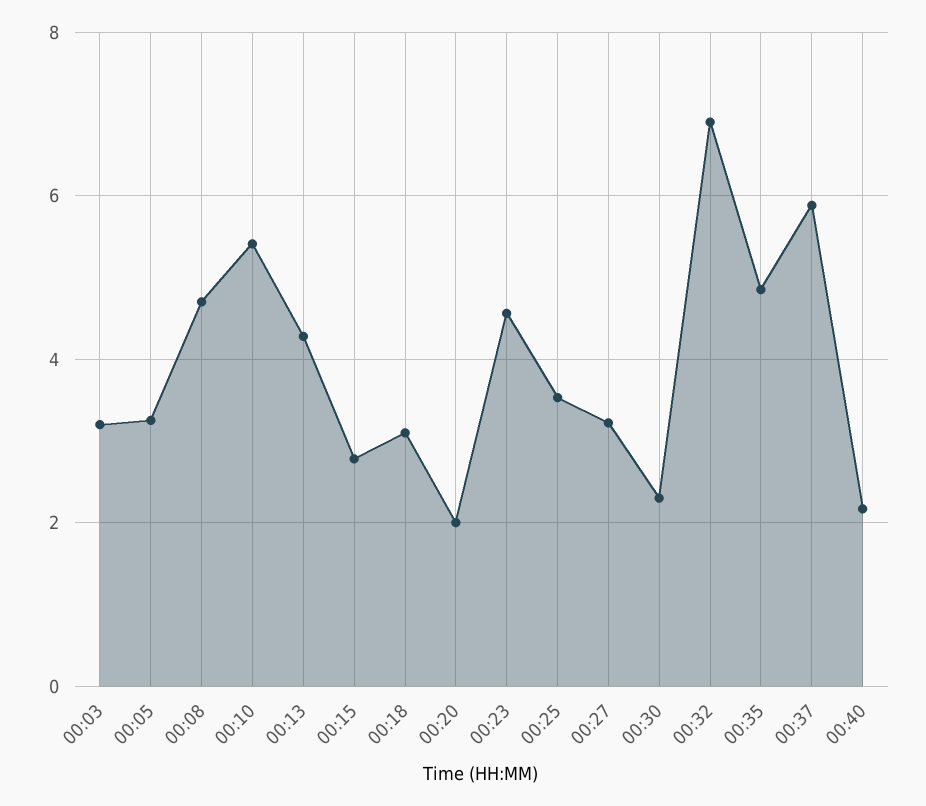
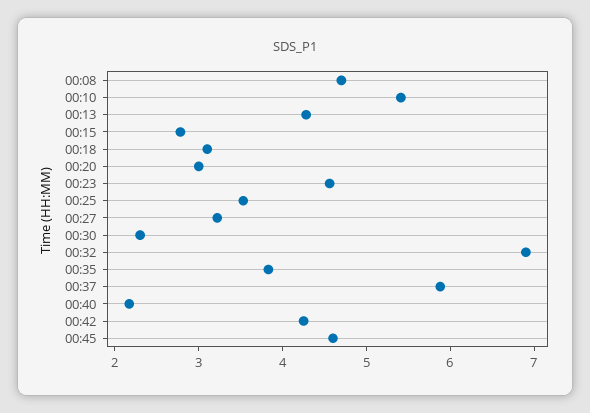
00:03: 3.2 -> none
00:05: 3.2 -> none
00:20: 2 -> 3
00:35: 4.8 -> 3.8
00:42: none -> 4.2
00:45: none -> 4.6

